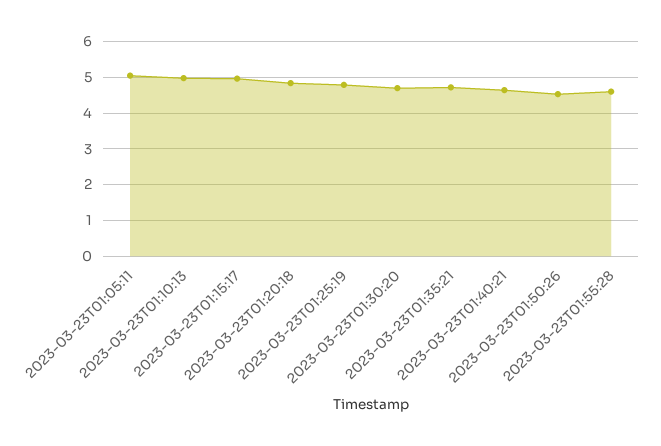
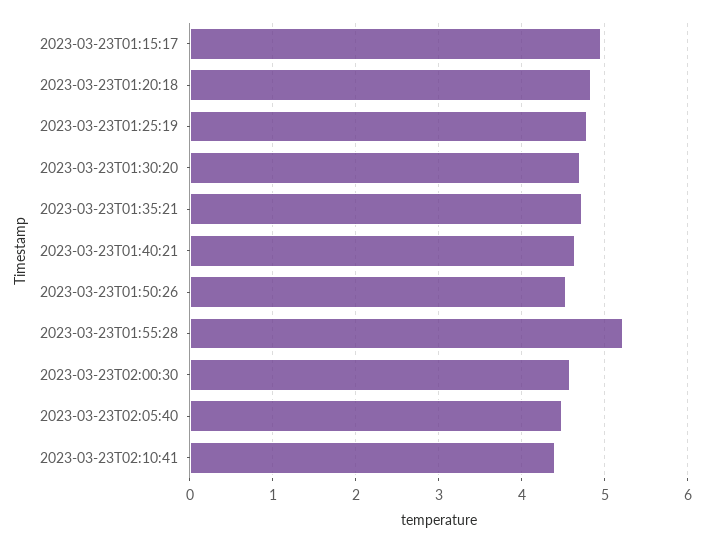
2023-03-23T01:05:11: 5 -> none
2023-03-23T01:10:13: 5 -> none
2023-03-23T01:55:28: 4.6 -> 5.2
2023-03-23T02:00:30: none -> 4.6
2023-03-23T02:05:40: none -> 4.5
2023-03-23T02:10:41: none -> 4.4

